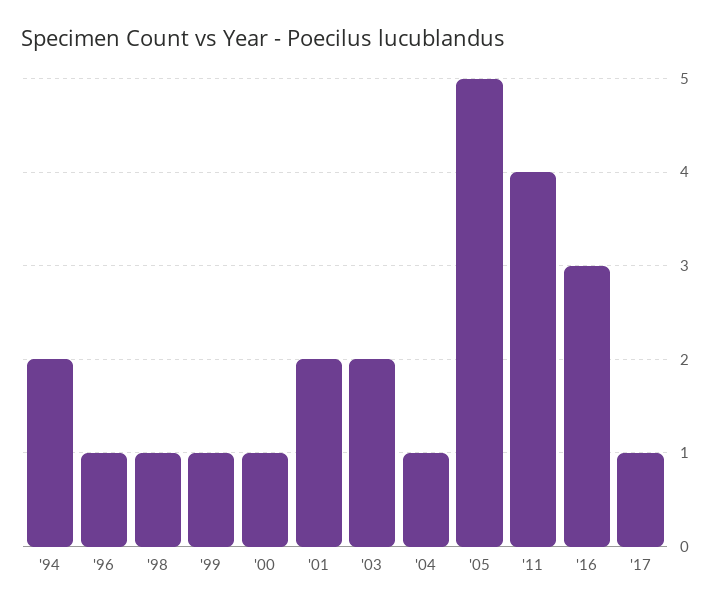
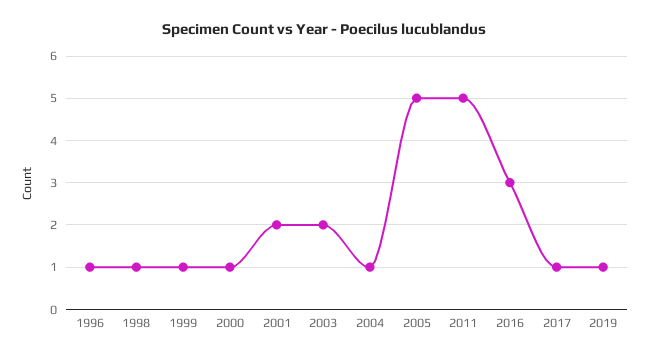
'94: 2 -> none
'11: 4 -> 5
2019: none -> 1

